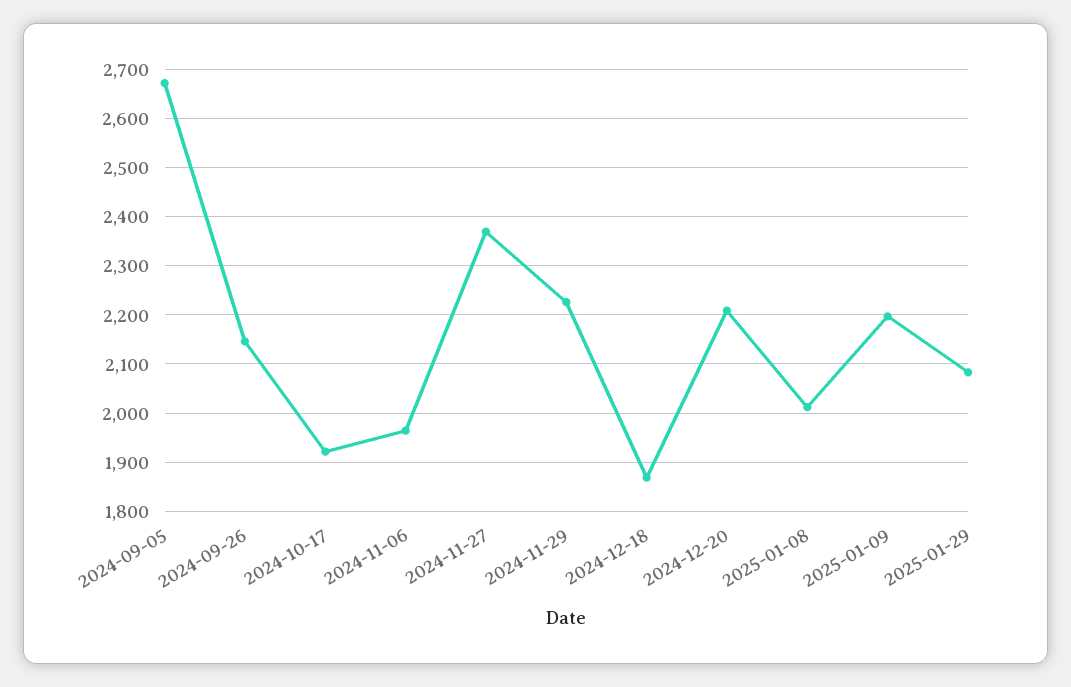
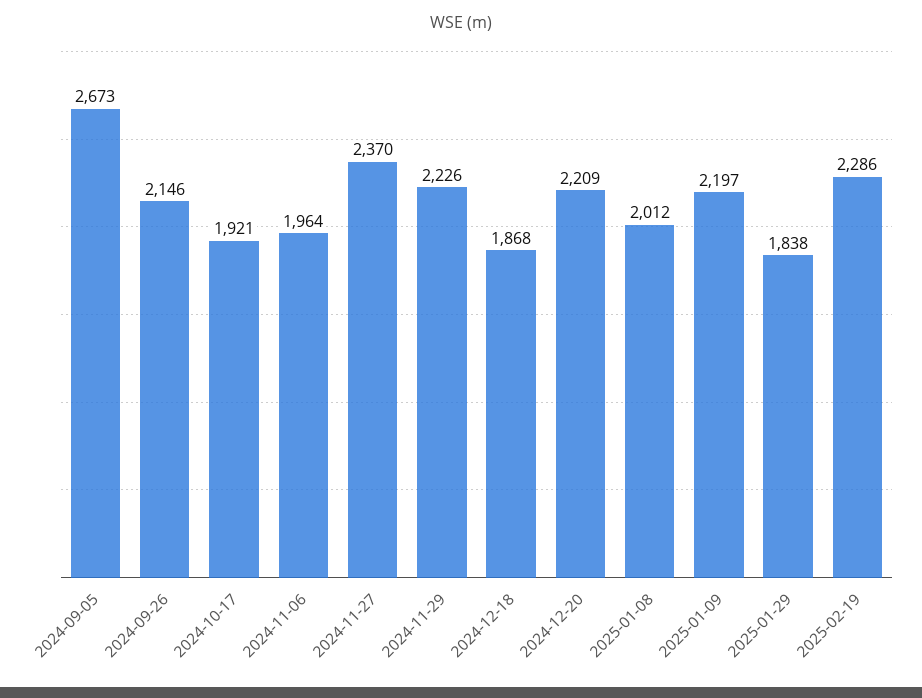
2025-01-29: 2080 -> 1838
2025-02-19: none -> 2286

